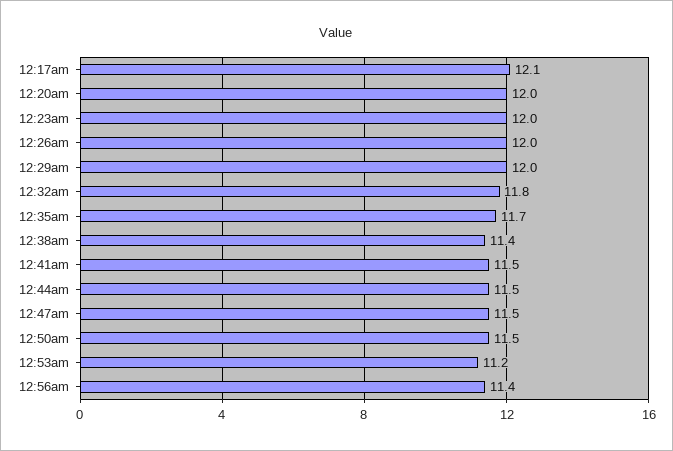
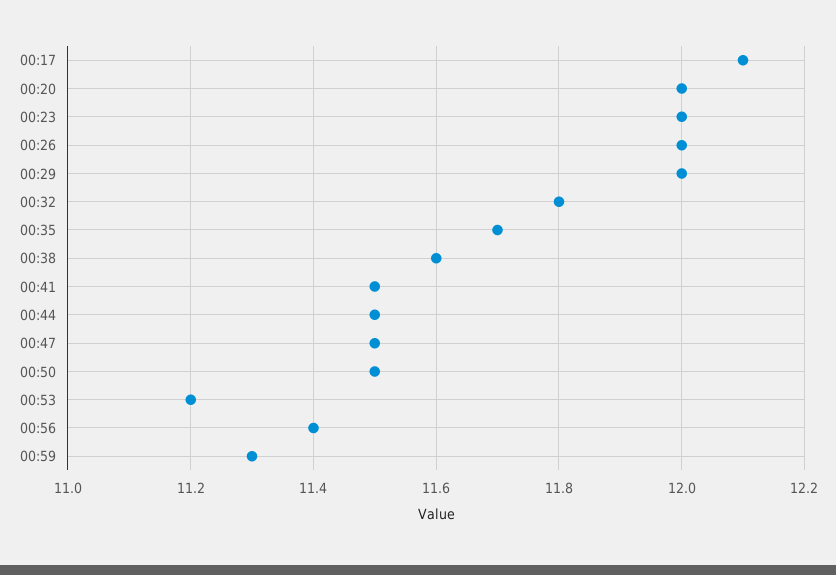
12:38am: 11.4 -> 11.6
00:59: none -> 11.3

